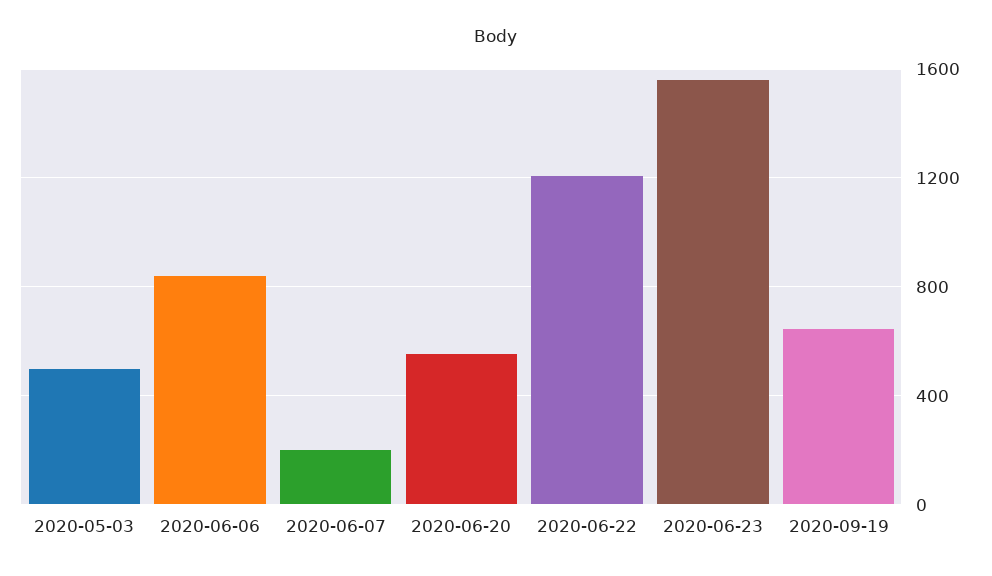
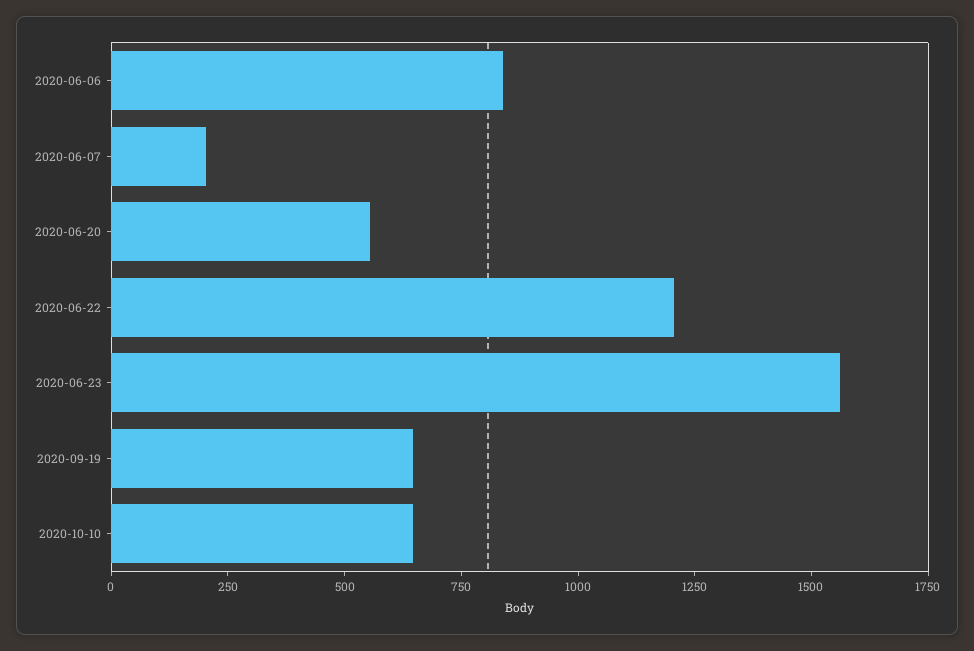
2020-05-03: 500 -> none
2020-10-10: none -> 650

